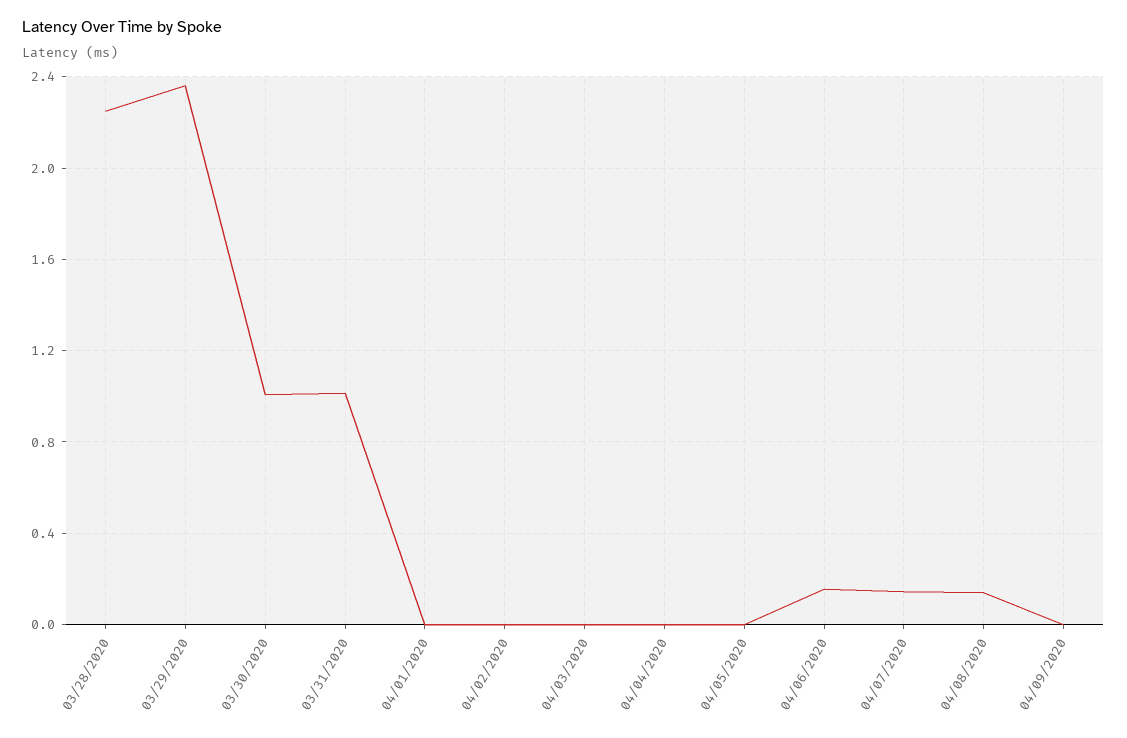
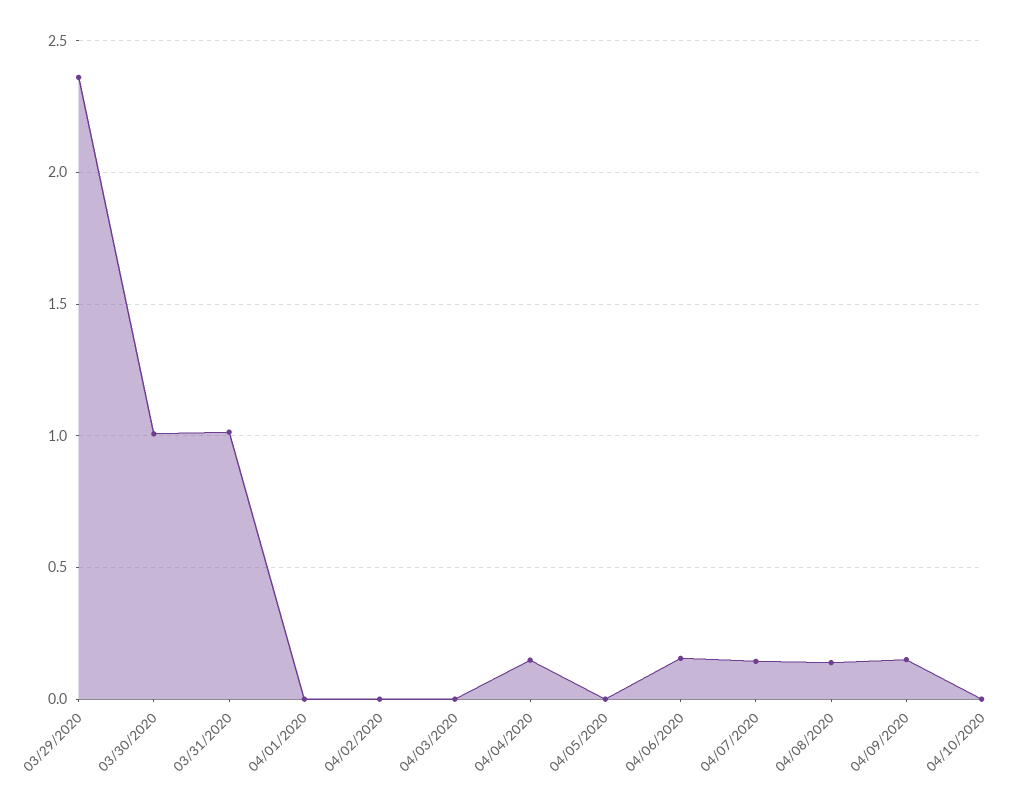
03/28/2020: 2.25 -> none
04/04/2020: 0 -> 0.15
04/09/2020: 0 -> 0.15
04/10/2020: none -> 0

